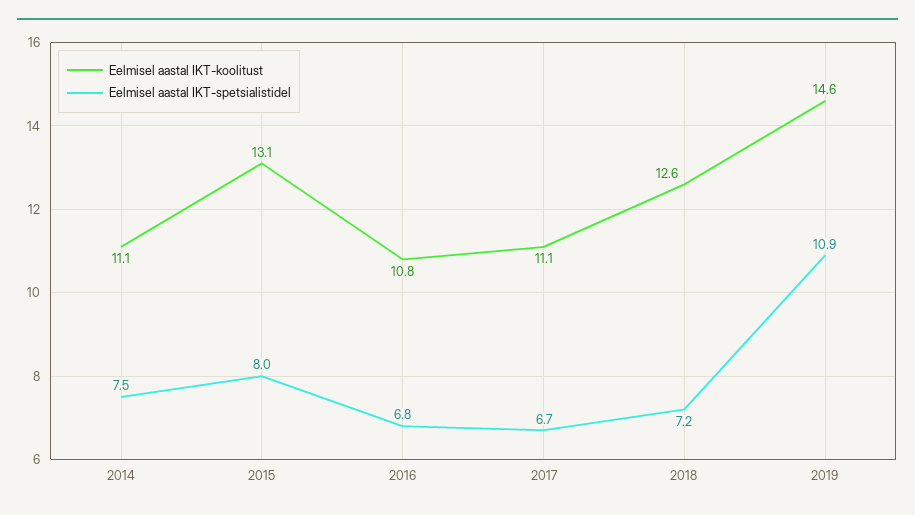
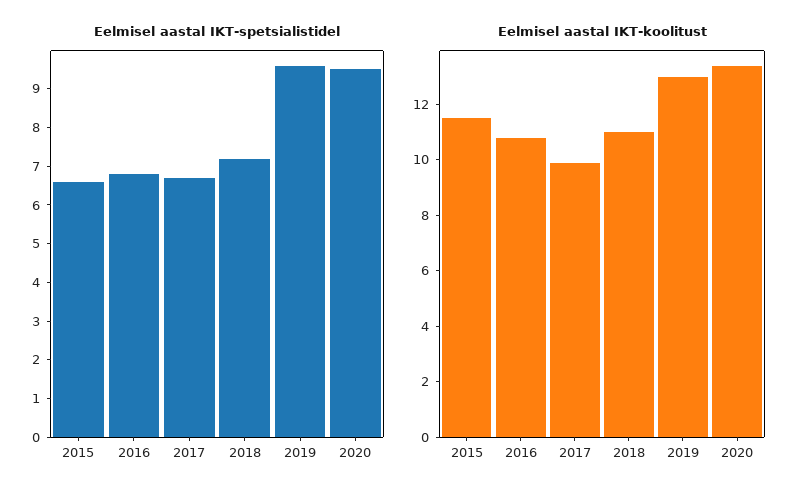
Eelmisel aastal IKT-koolitust, 2014: 11.1 -> none
Eelmisel aastal IKT-spetsialistidel, 2014: 7.5 -> none
Eelmisel aastal IKT-koolitust, 2015: 13.1 -> 11.5
Eelmisel aastal IKT-spetsialistidel, 2015: 8 -> 6.5
Eelmisel aastal IKT-koolitust, 2017: 11.1 -> 10
Eelmisel aastal IKT-koolitust, 2018: 12.6 -> 11
Eelmisel aastal IKT-koolitust, 2019: 14.6 -> 13
Eelmisel aastal IKT-spetsialistidel, 2019: 10.9 -> 9.5
Eelmisel aastal IKT-spetsialistidel, 2020: none -> 9.5
Eelmisel aastal IKT-koolitust, 2020: none -> 13.5

